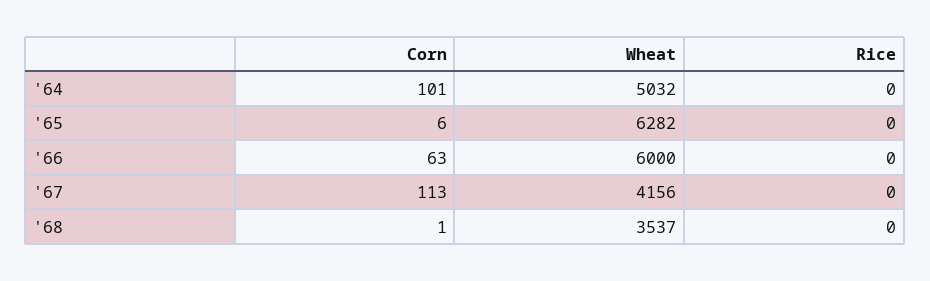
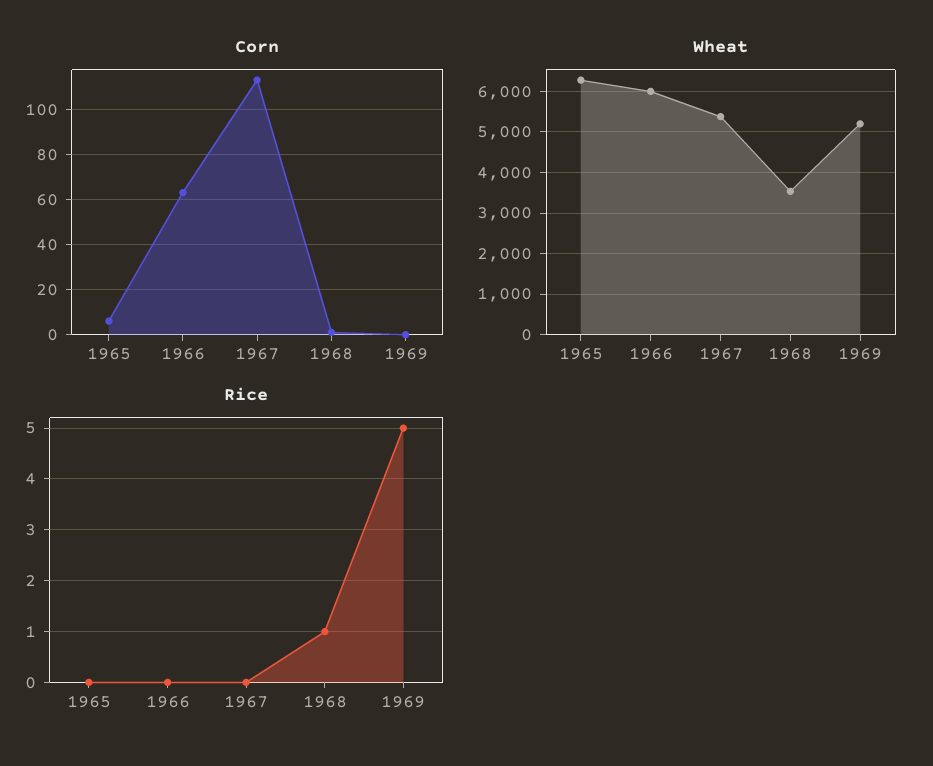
Corn, '64: 101 -> none
Wheat, '64: 5032 -> none
Rice, '64: 0 -> none
Wheat, '67: 4156 -> 5400
Rice, '68: 0 -> 1
Corn, 1969: none -> 0
Wheat, 1969: none -> 5200
Rice, 1969: none -> 5

